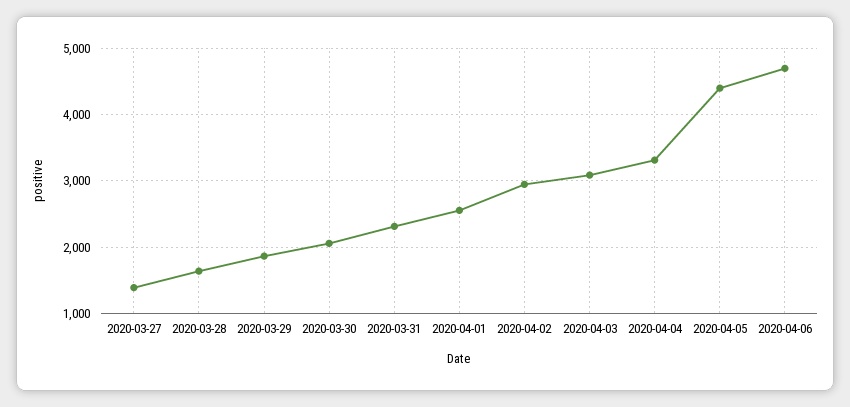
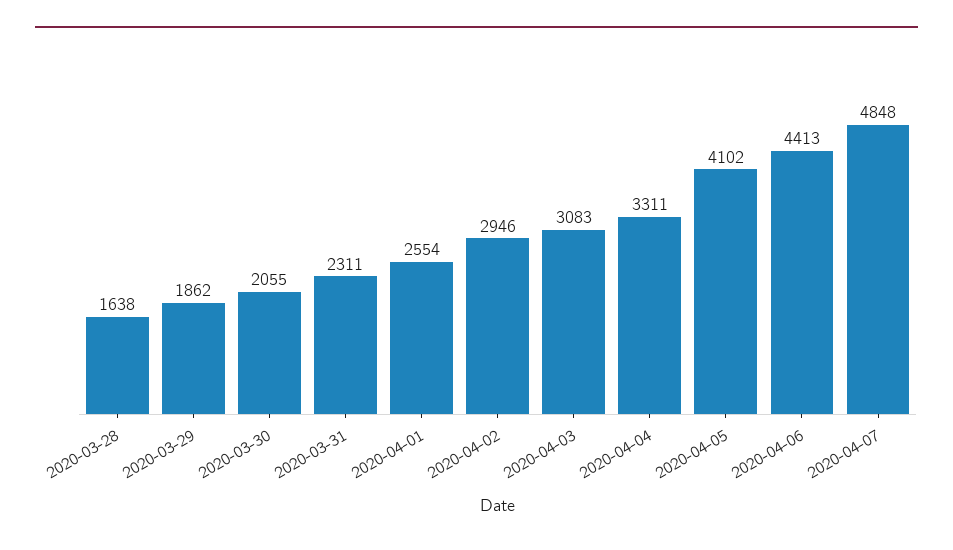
2020-03-27: 1400 -> none
2020-04-05: 4400 -> 4102
2020-04-06: 4700 -> 4413
2020-04-07: none -> 4848

